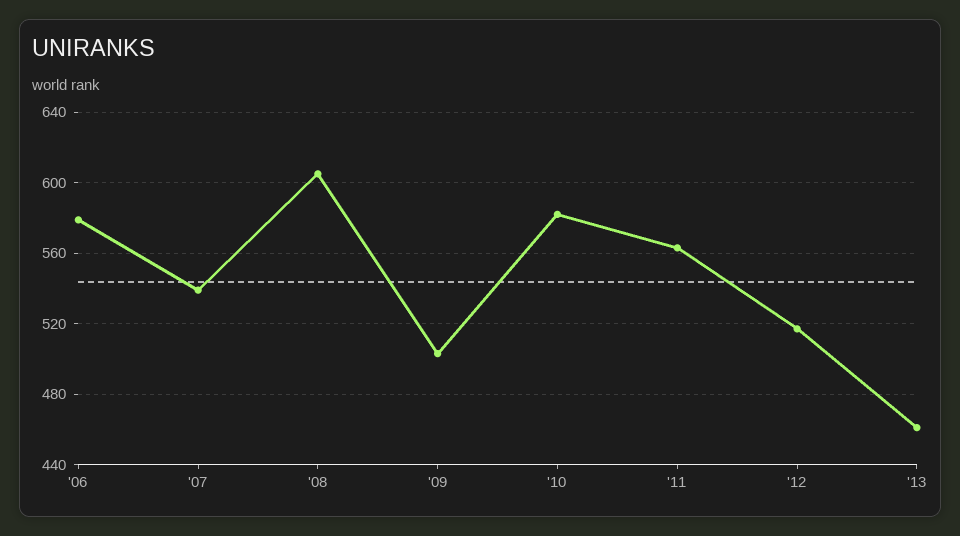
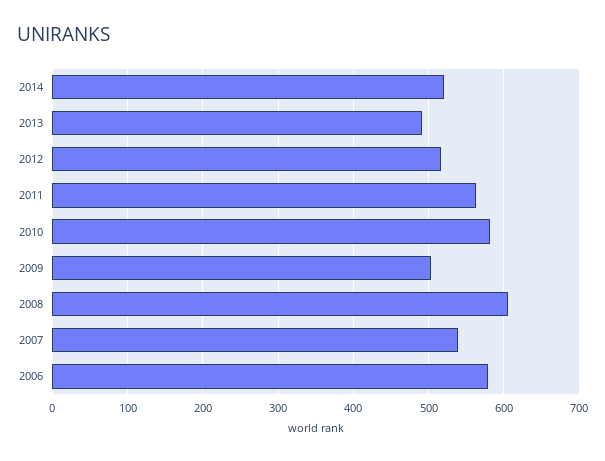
'13: 460 -> 490
2014: none -> 520

